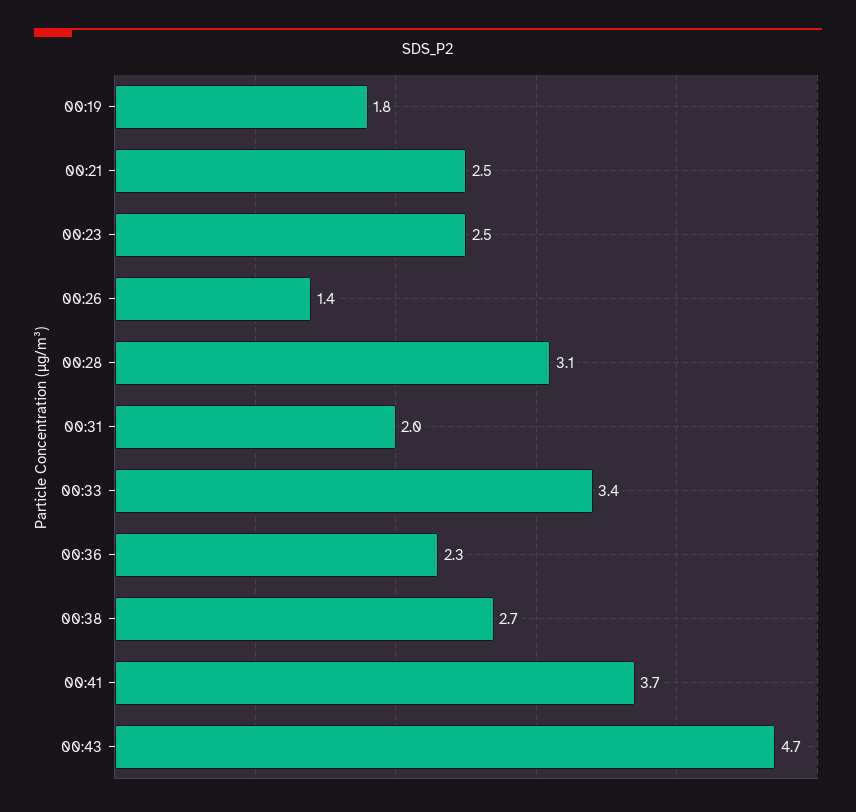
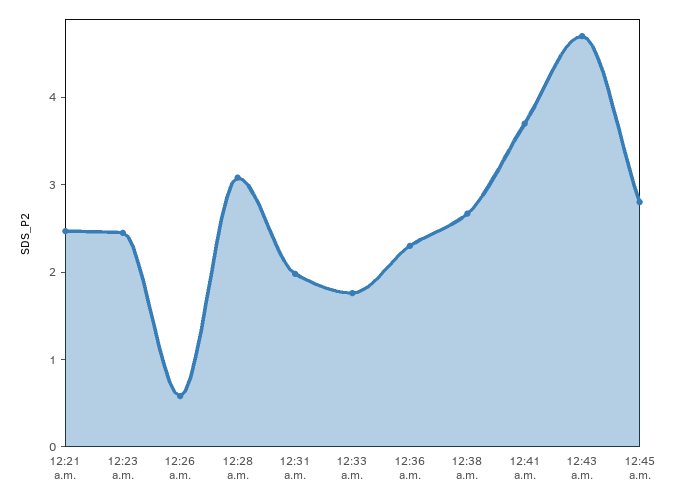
00:19: 1.8 -> none
00:26: 1.4 -> 0.6
00:33: 3.4 -> 1.8
12:45 a.m.: none -> 2.8

